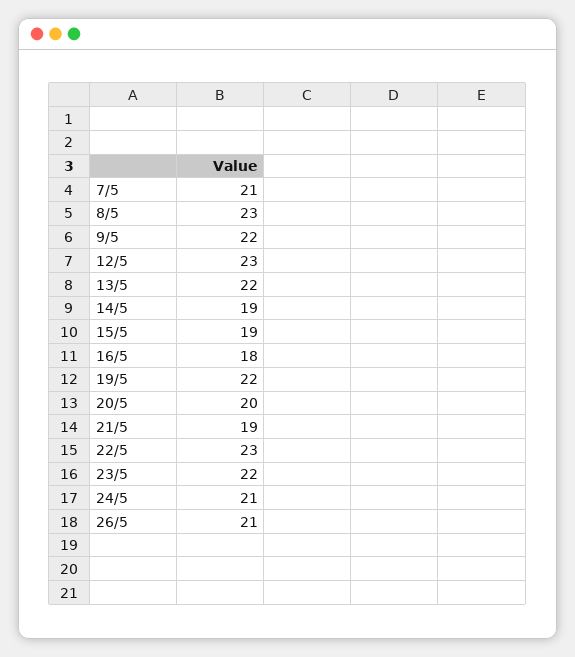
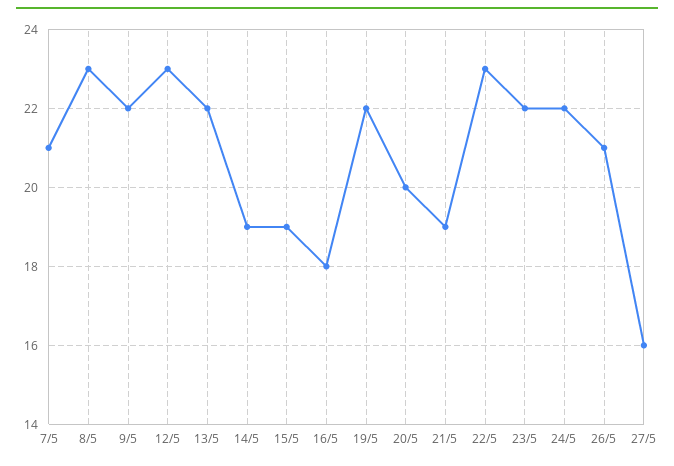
24/5: 21 -> 22
27/5: none -> 16

